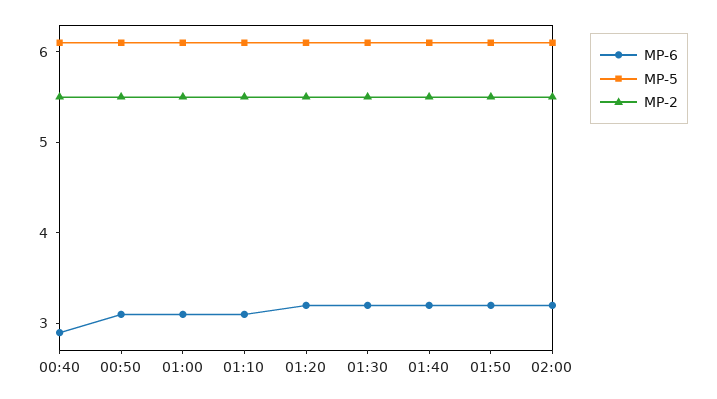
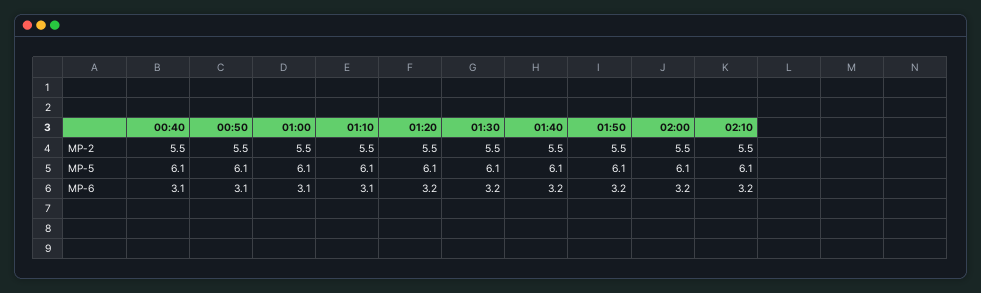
MP-6, 00:40: 2.9 -> 3.1
MP-2, 02:10: none -> 5.5
MP-5, 02:10: none -> 6.1
MP-6, 02:10: none -> 3.2

